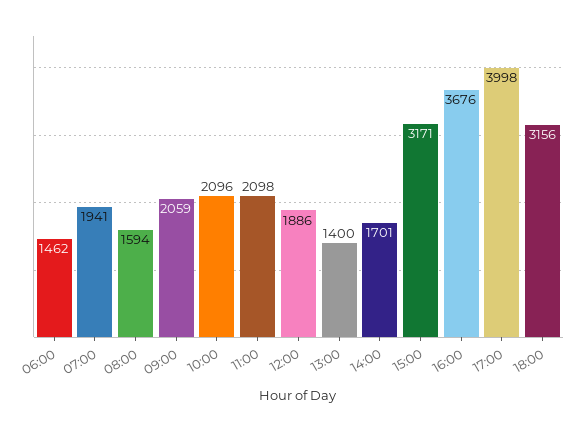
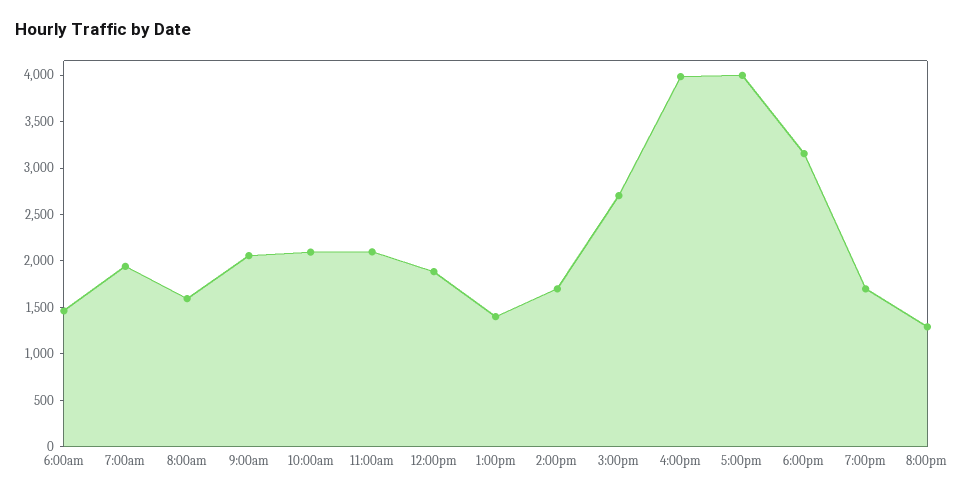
15:00: 3171 -> 2700
16:00: 3676 -> 4000
7:00pm: none -> 1700
8:00pm: none -> 1300

